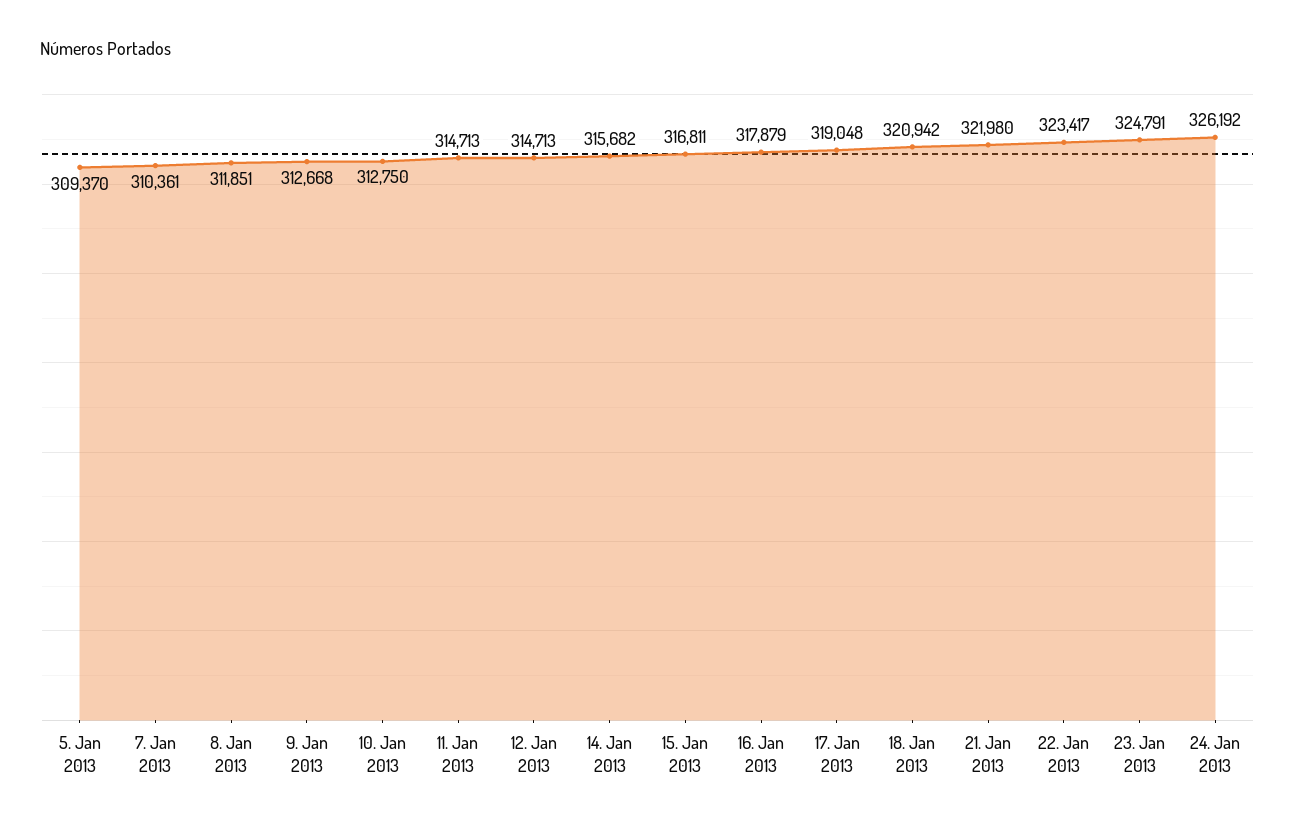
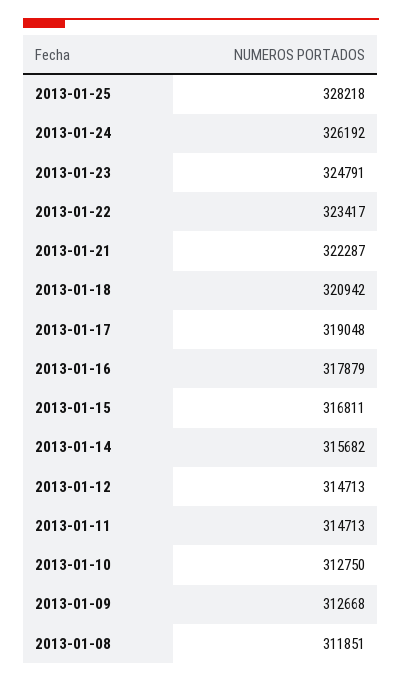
5. Jan 2013: 309370 -> none
7. Jan 2013: 310361 -> none
21. Jan 2013: 321980 -> 322287
2013-01-25: none -> 328218

